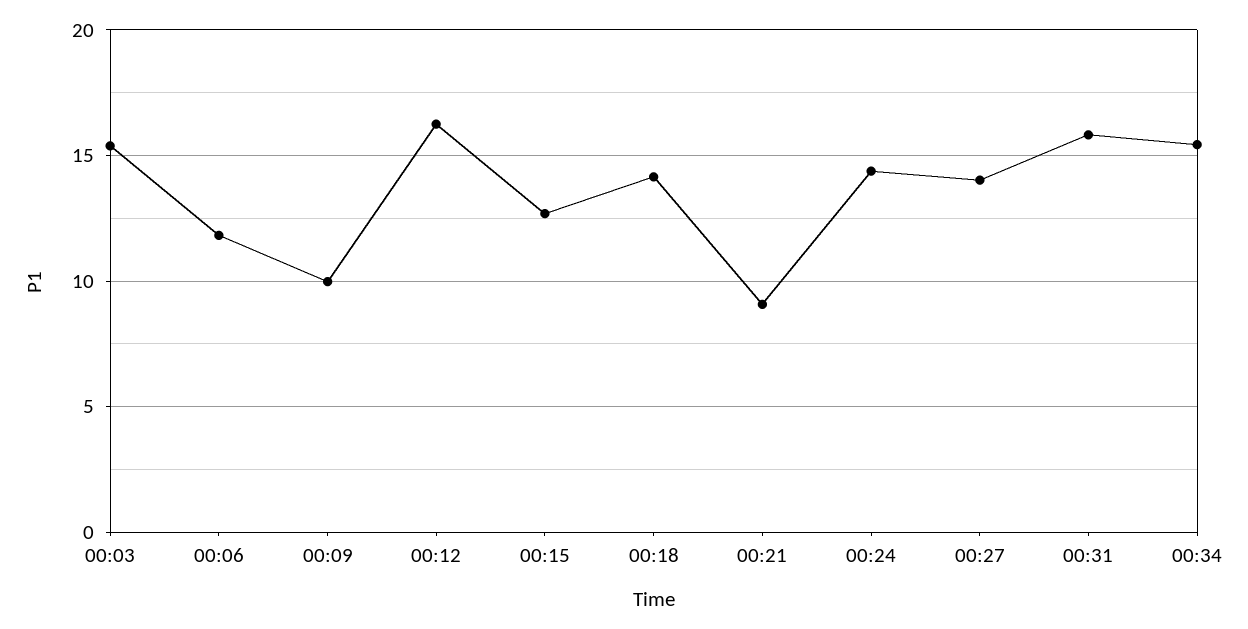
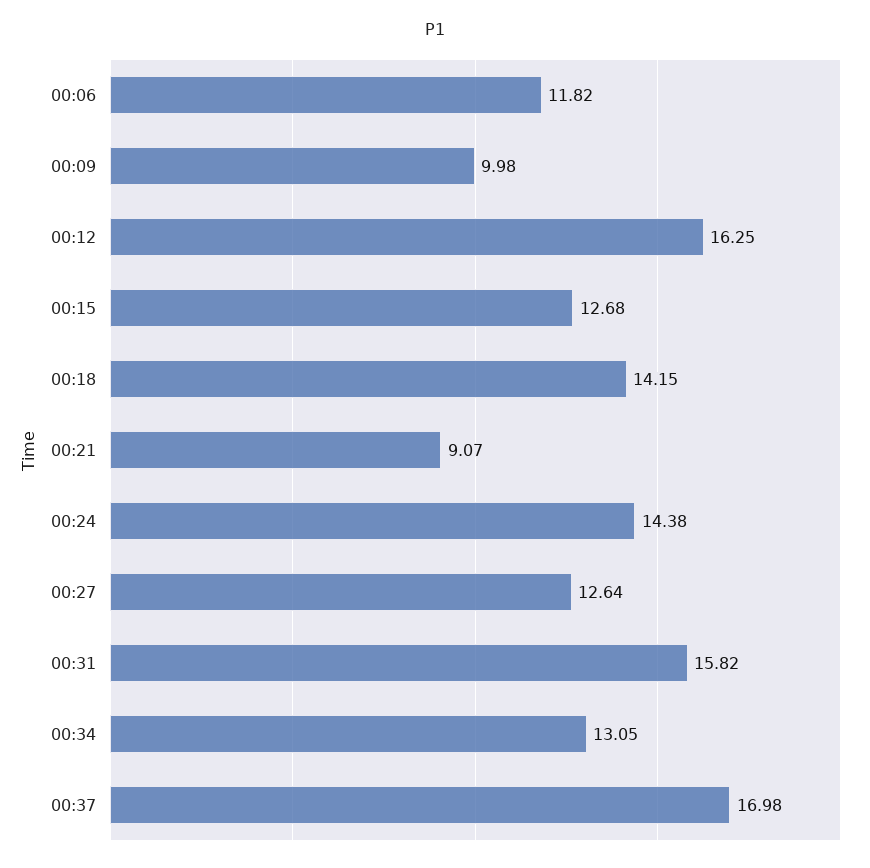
00:03: 15.5 -> none
00:27: 14 -> 12.64
00:34: 15.5 -> 13.05
00:37: none -> 16.98

